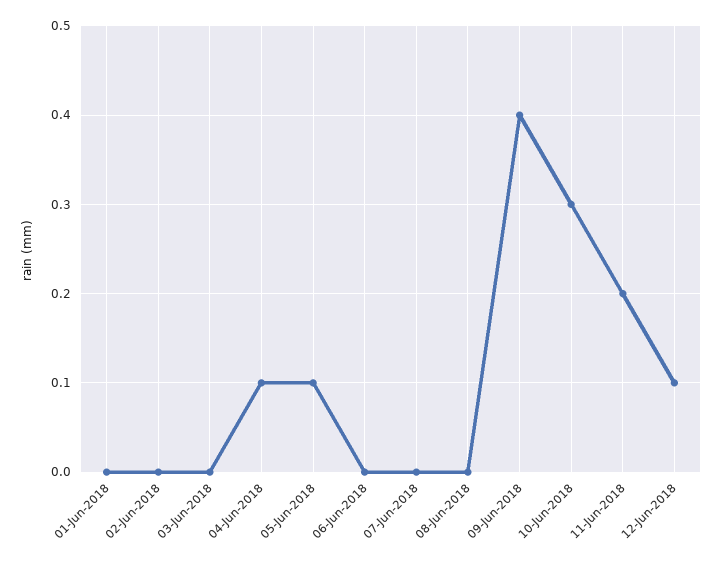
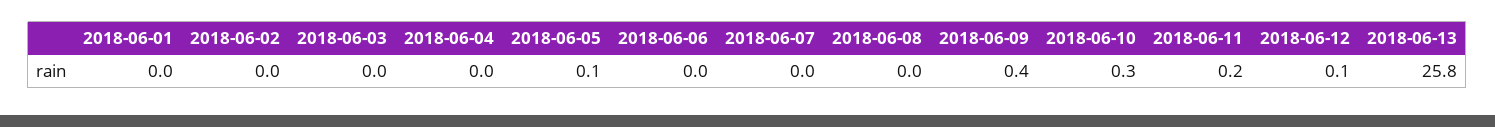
04-Jun-2018: 0.1 -> 0
2018-06-13: none -> 25.8

